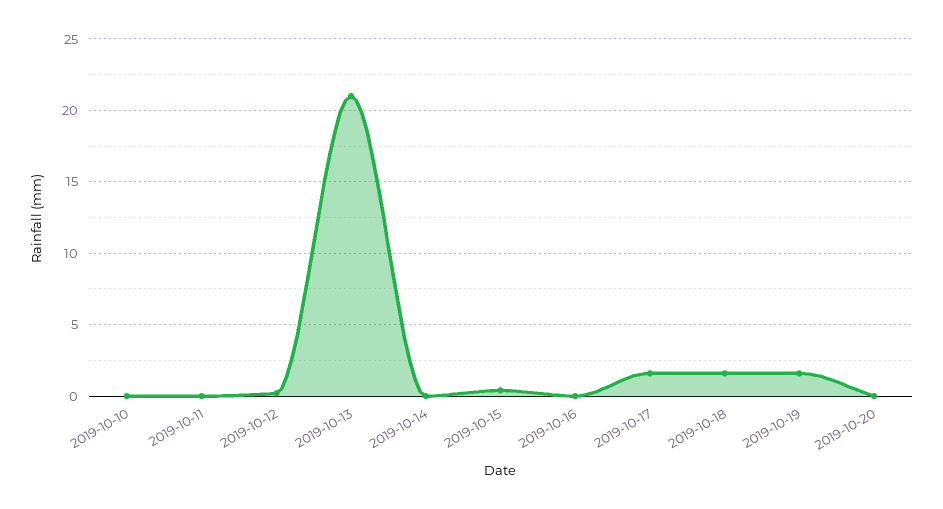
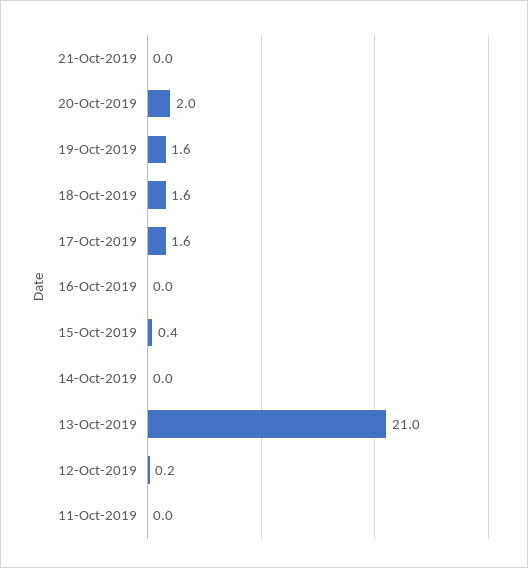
2019-10-10: 0 -> none
2019-10-20: 0 -> 2
21-Oct-2019: none -> 0

